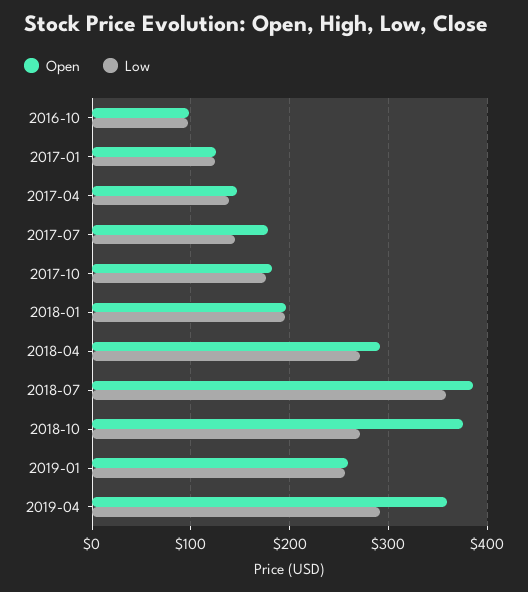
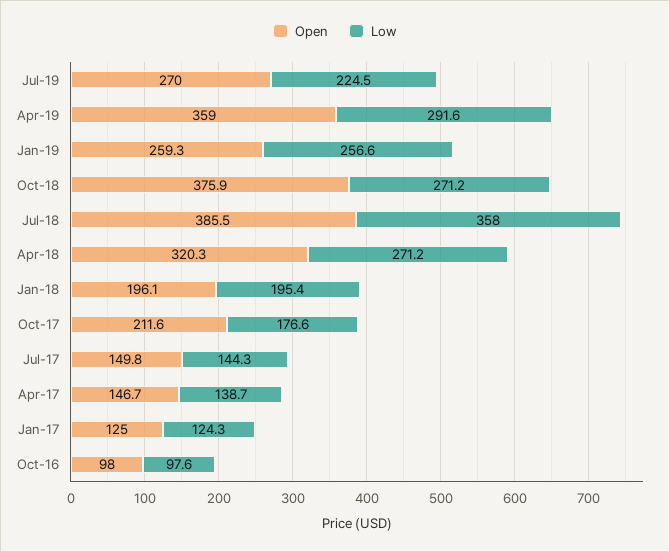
Open, 2017-07: 180 -> 149.8
Open, 2017-10: 180 -> 211.6
Open, 2018-04: 290 -> 320.3
Open, Jul-19: none -> 270
Low, Jul-19: none -> 224.5

